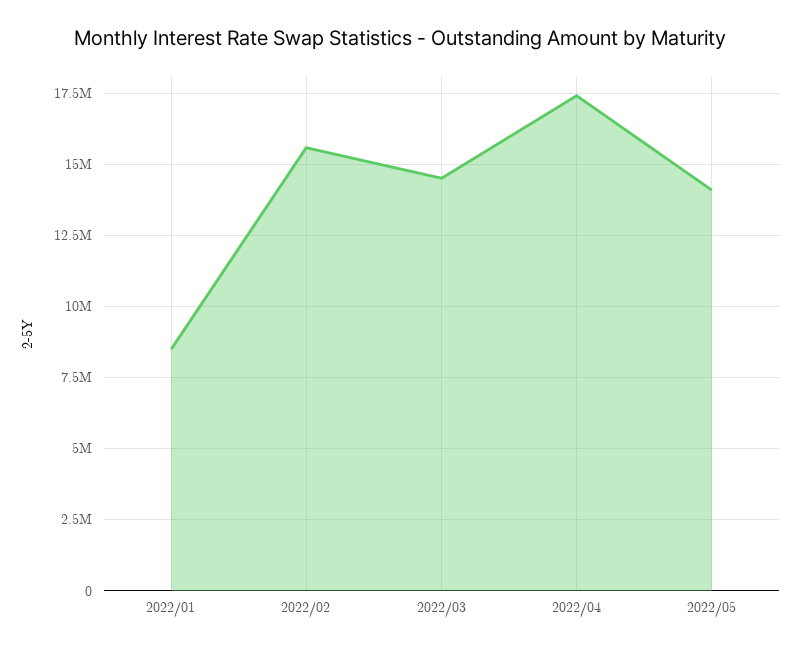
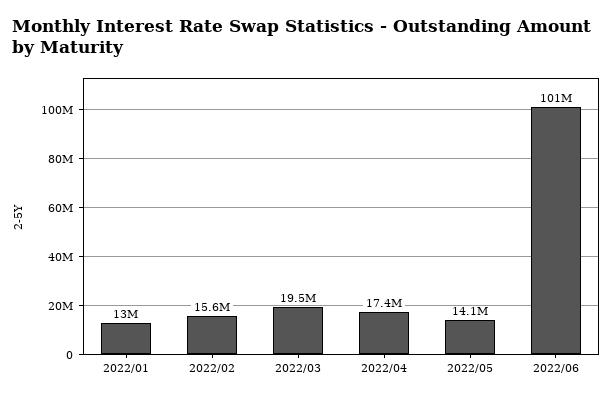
2022/01: 8500000 -> 13000000
2022/03: 14500000 -> 19500000
2022/06: none -> 101000000

